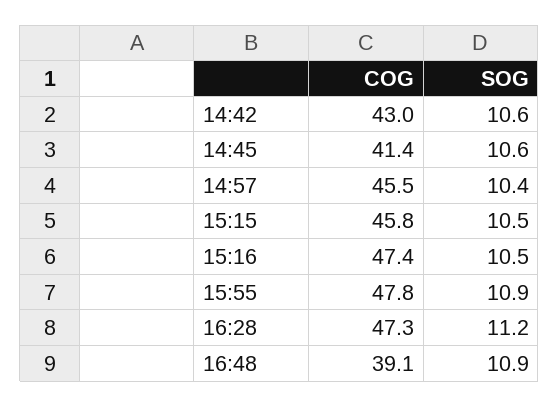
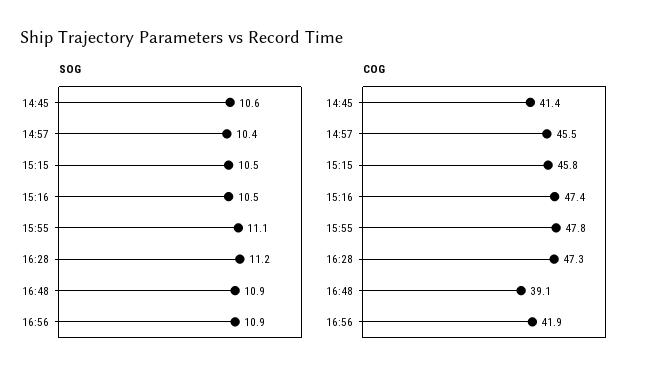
COG, 14:42: 43 -> none
SOG, 14:42: 10.6 -> none
SOG, 15:55: 10.9 -> 11.1
SOG, 16:56: none -> 10.9
COG, 16:56: none -> 41.9

